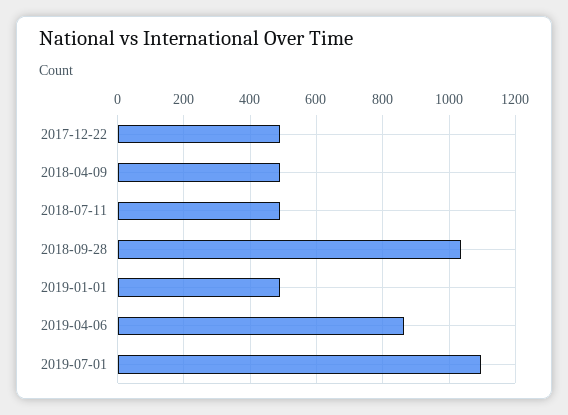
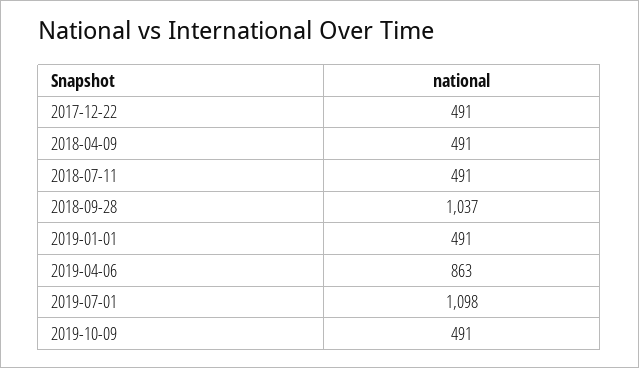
2019-10-09: none -> 491

